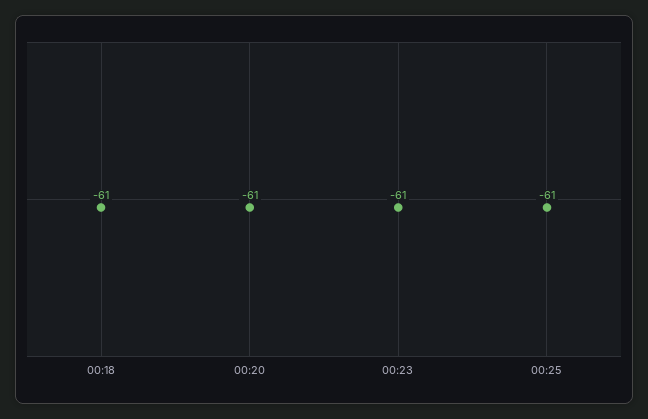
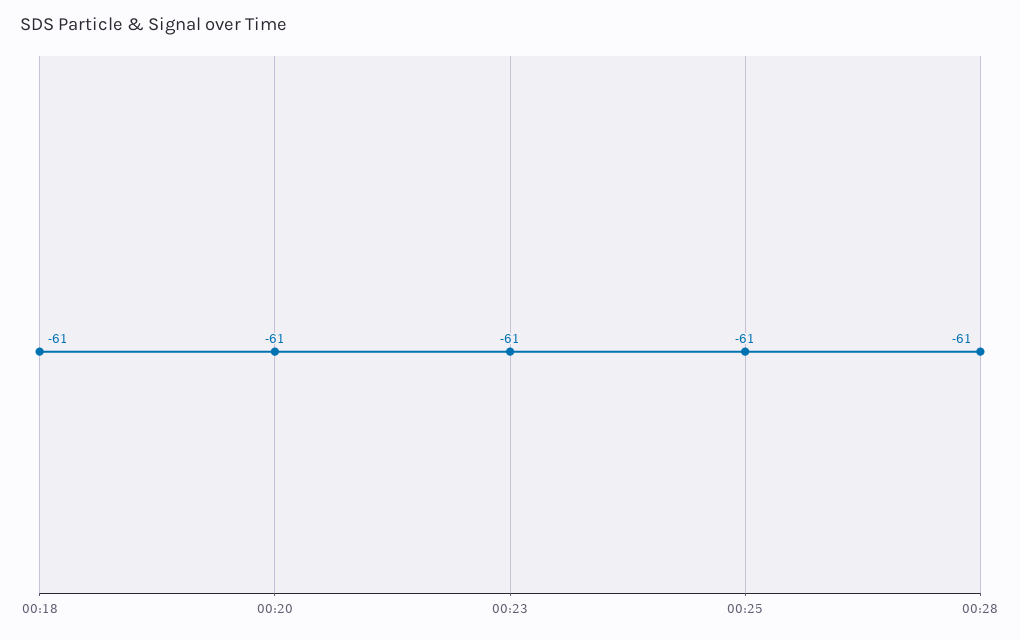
00:28: none -> -61

